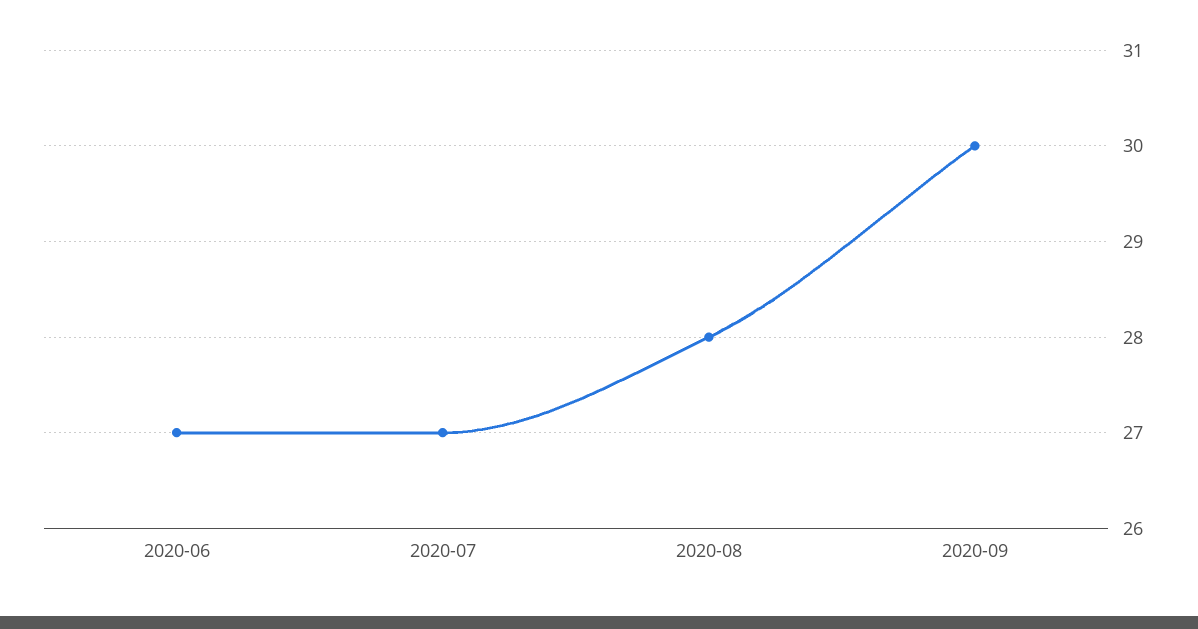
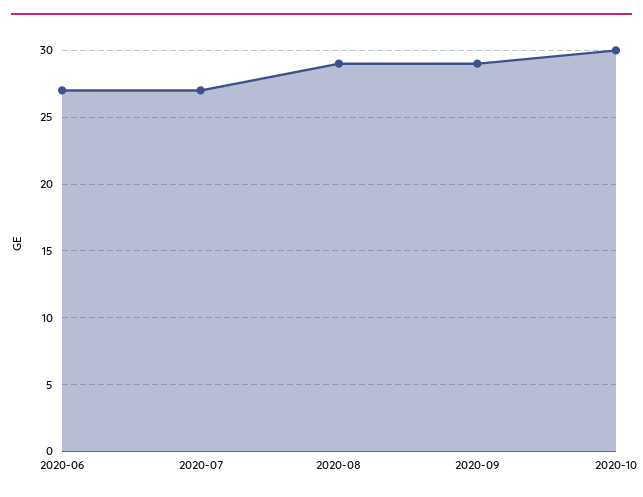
2020-08: 28 -> 29
2020-09: 30 -> 29
2020-10: none -> 30

